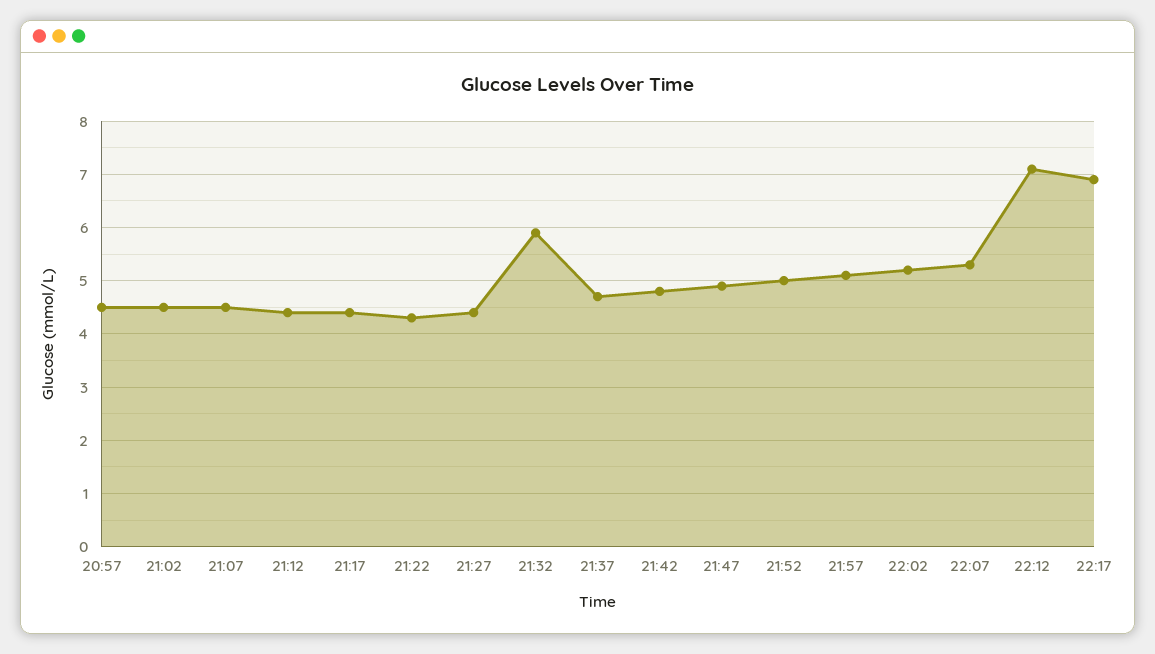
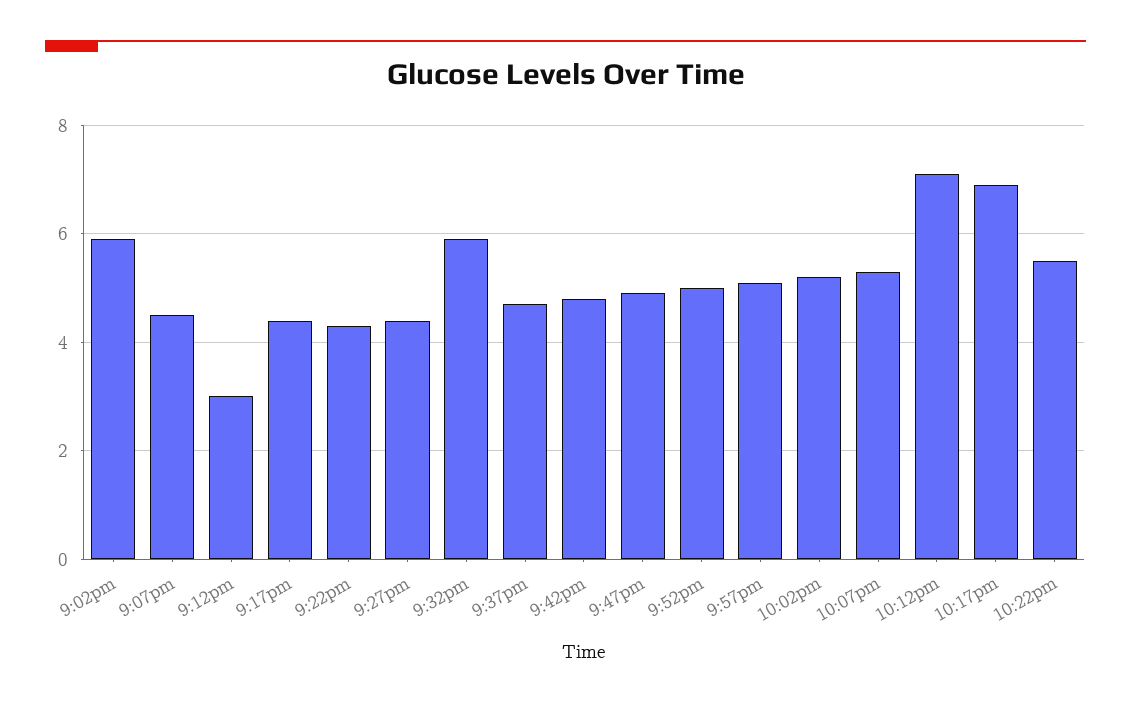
20:57: 4.5 -> none
21:02: 4.5 -> 6
21:12: 4.5 -> 3
10:22pm: none -> 5.5

